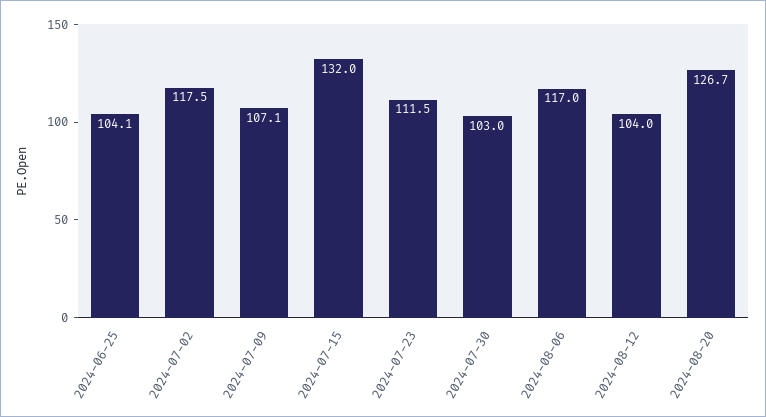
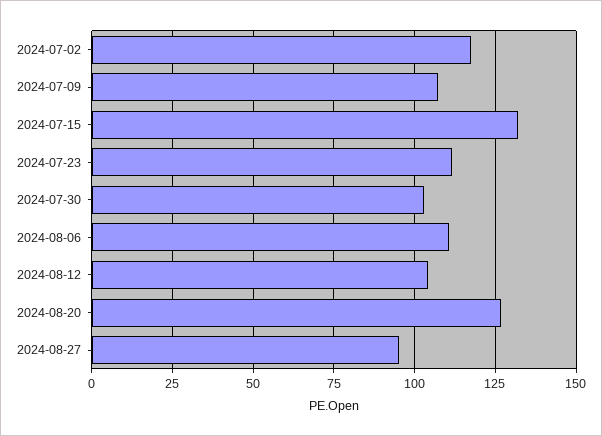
2024-06-25: 104.1 -> none
2024-08-06: 117 -> 110
2024-08-27: none -> 95

